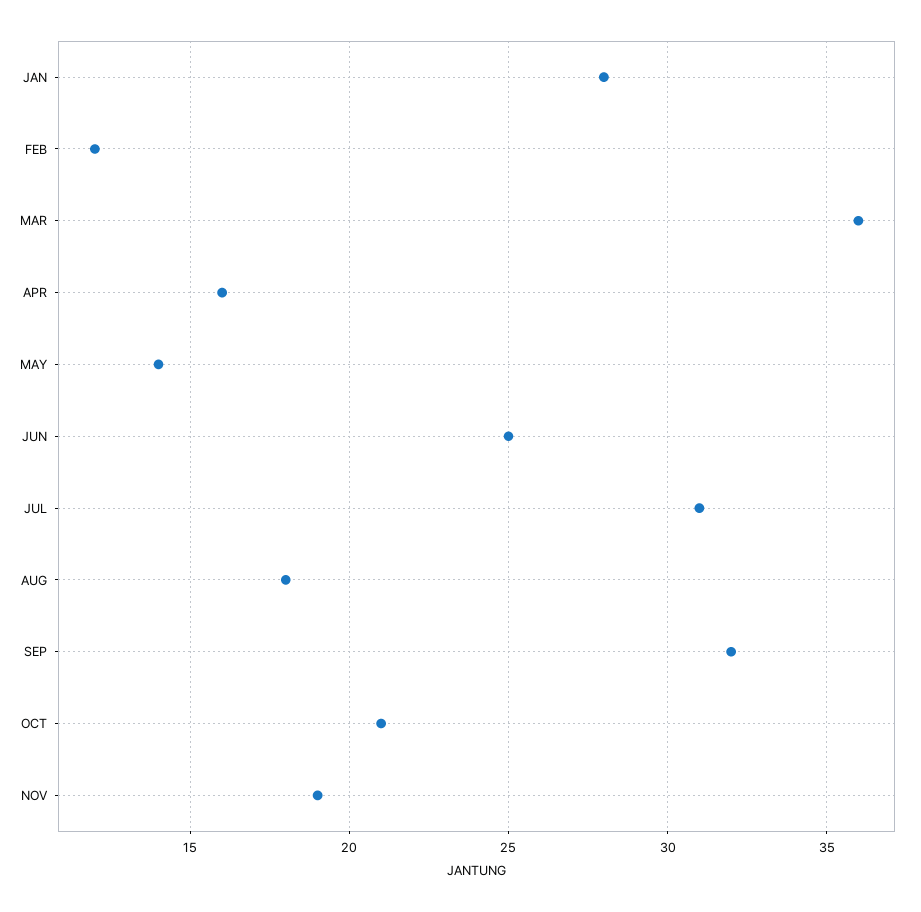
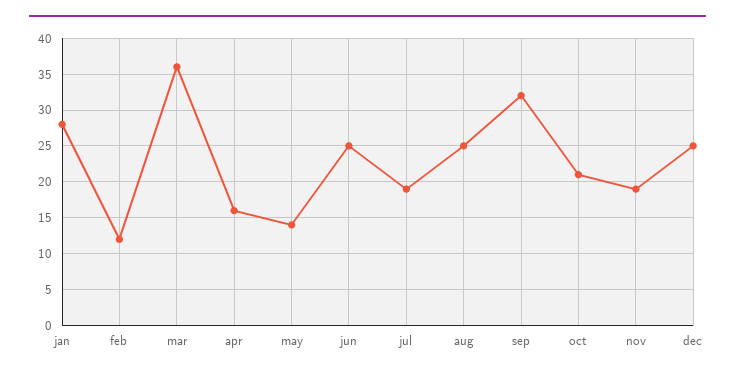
JUL: 31 -> 19
AUG: 18 -> 25
dec: none -> 25

